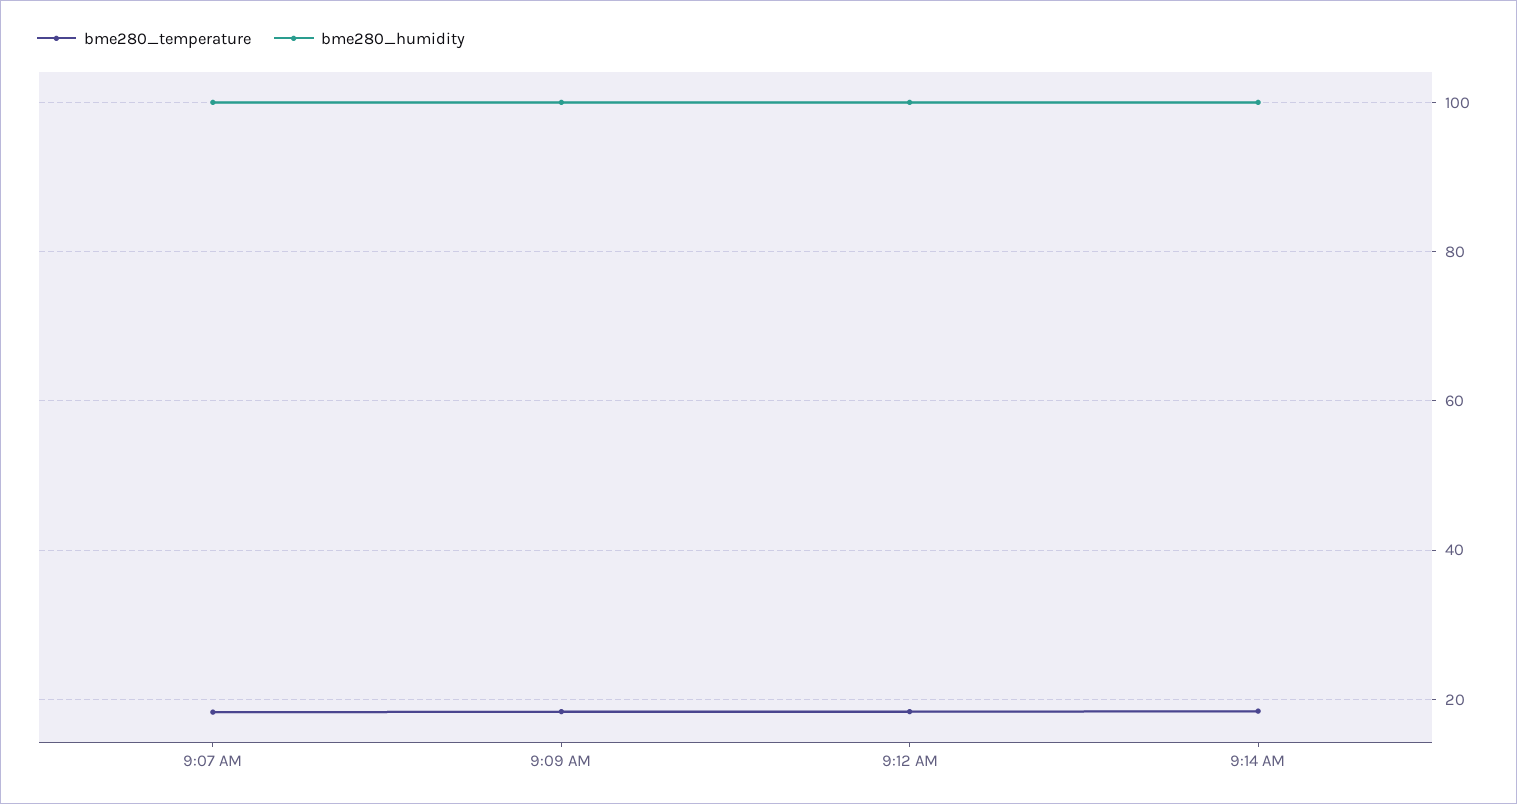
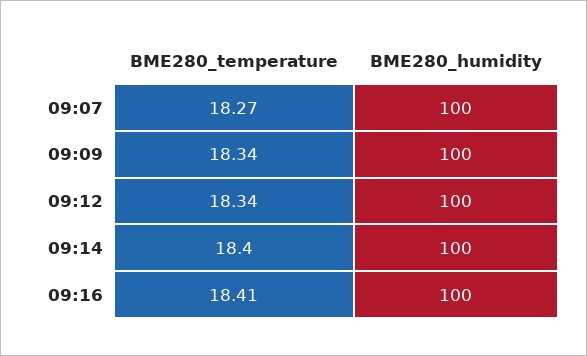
bme280_temperature, 09:16: none -> 18.41
bme280_humidity, 09:16: none -> 100

